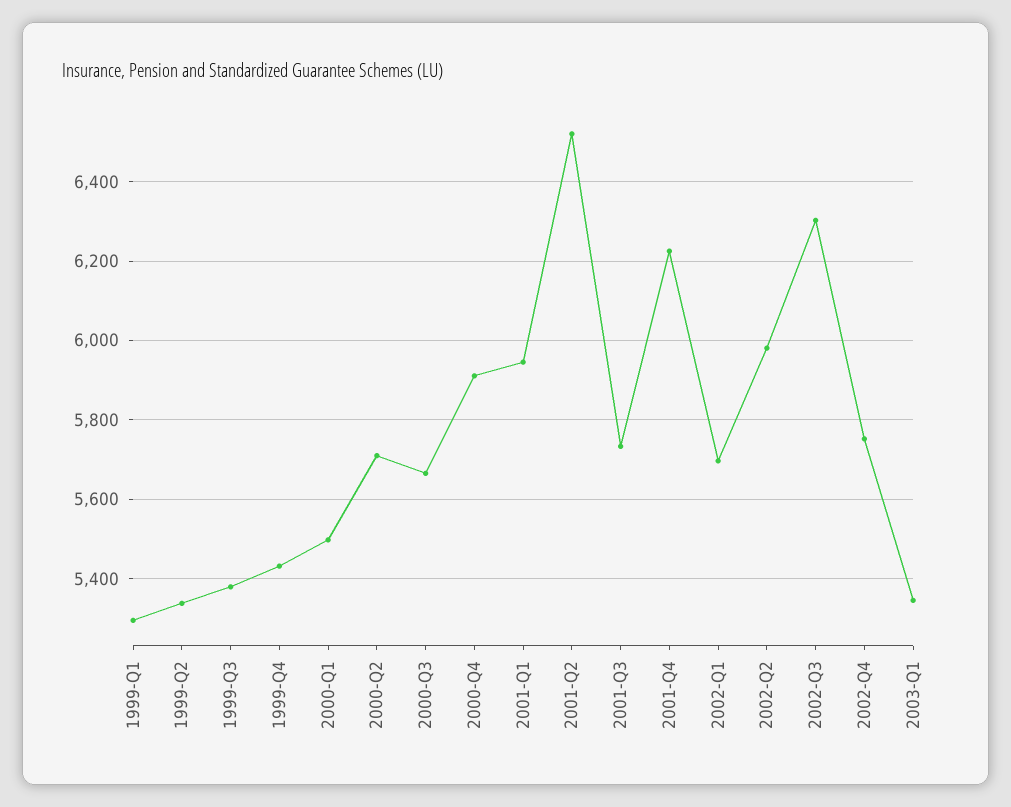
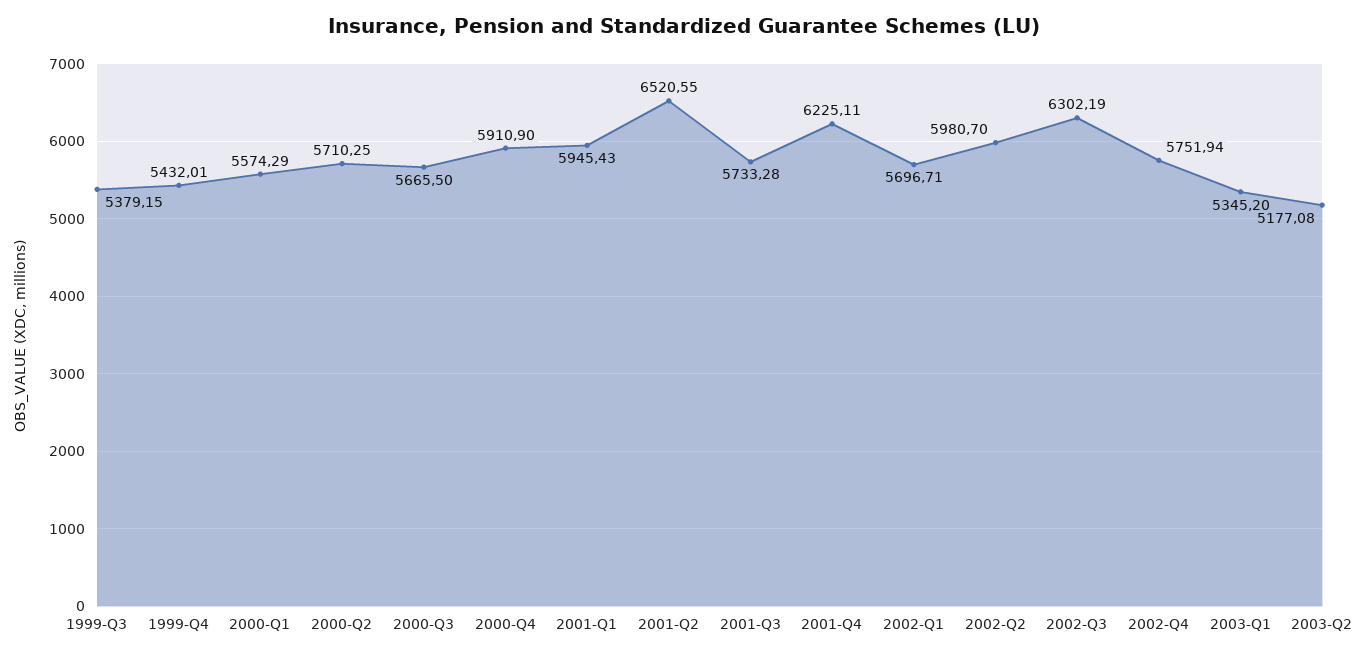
1999-Q1: 5300 -> none
1999-Q2: 5340 -> none
2000-Q1: 5500 -> 5574.29
2003-Q2: none -> 5177.08

